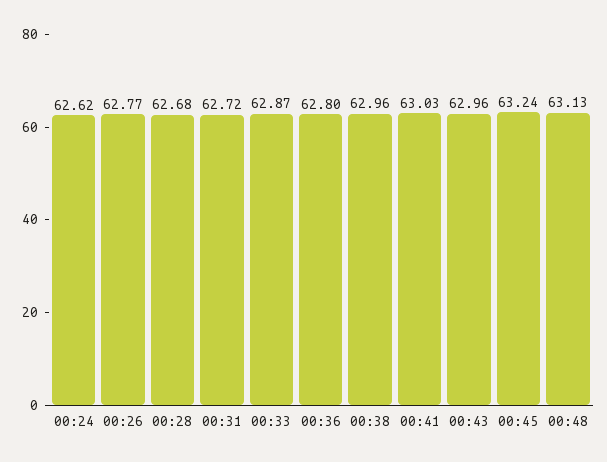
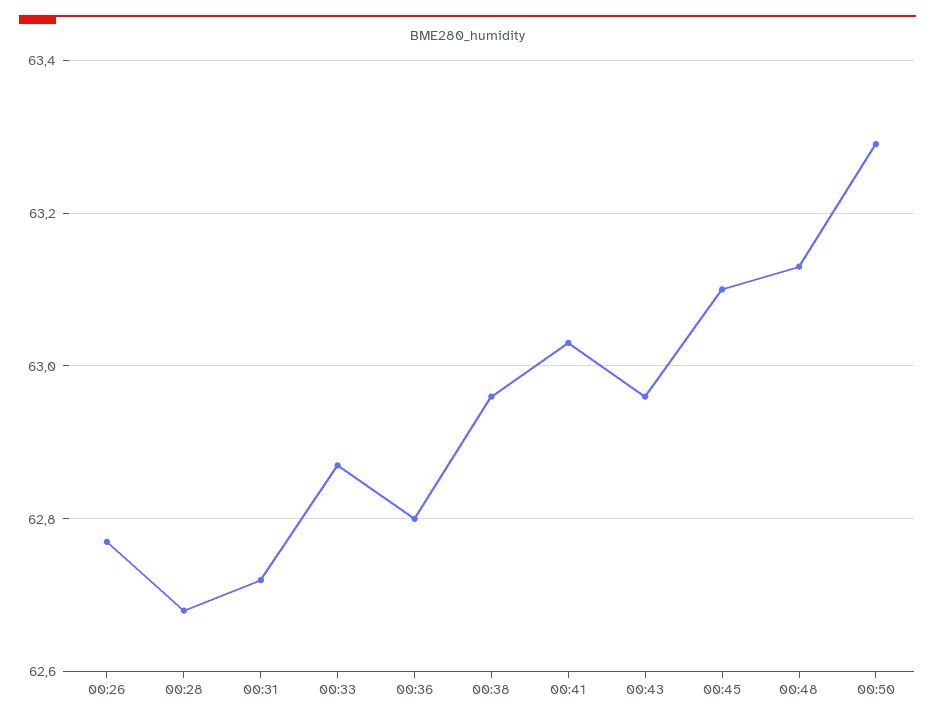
00:24: 62.62 -> none
00:45: 63.24 -> 63.1
00:50: none -> 63.3

